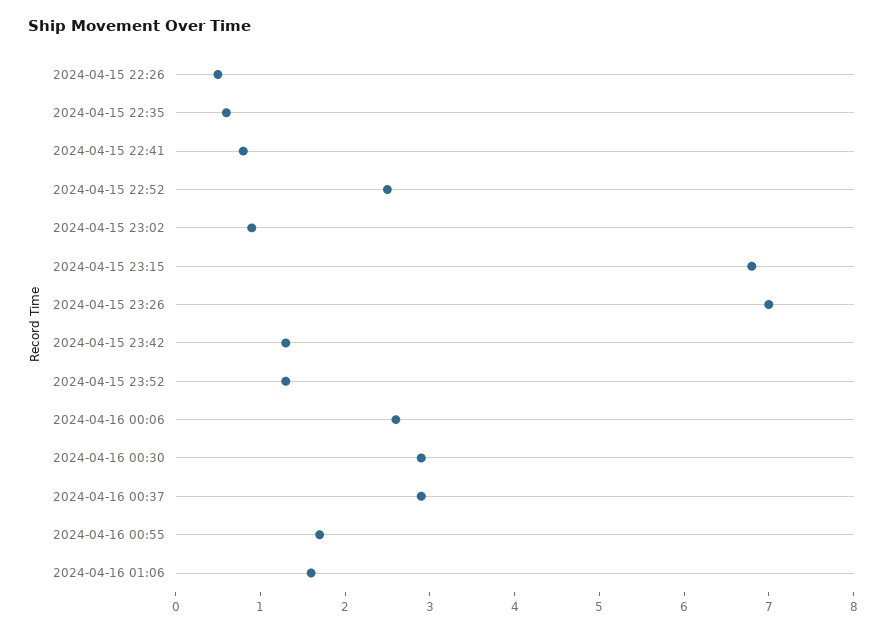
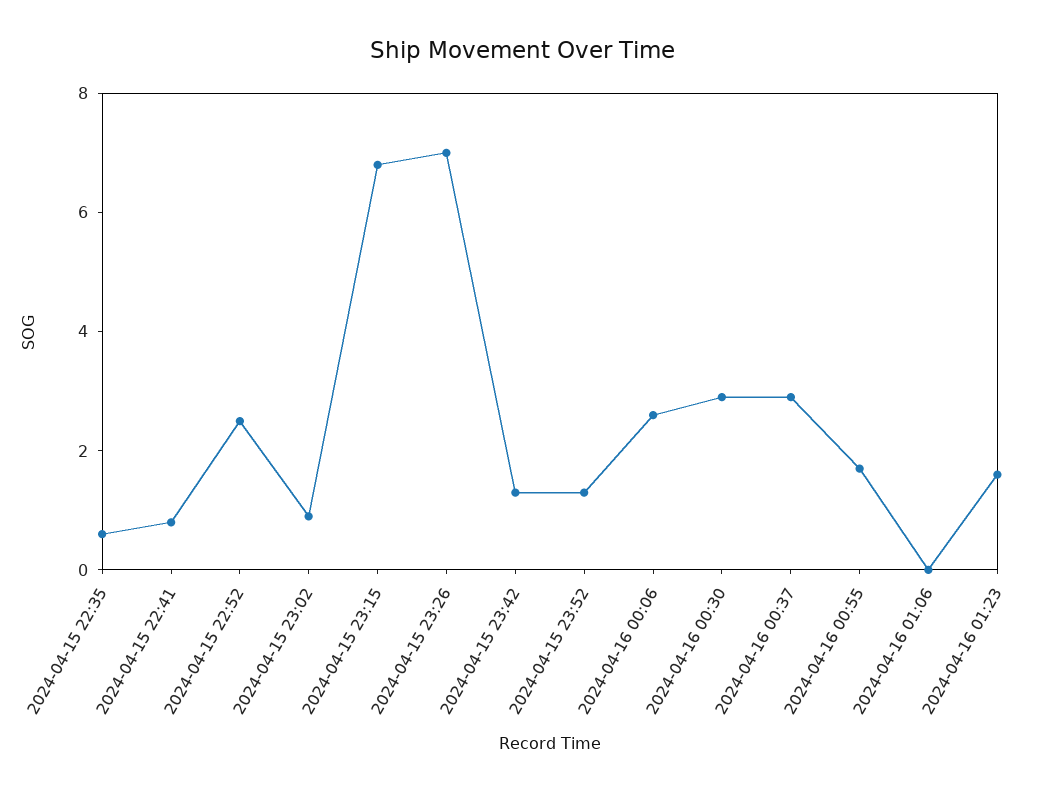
2024-04-15 22:26: 0.5 -> none
2024-04-16 01:06: 1.6 -> 0
2024-04-16 01:23: none -> 1.5

